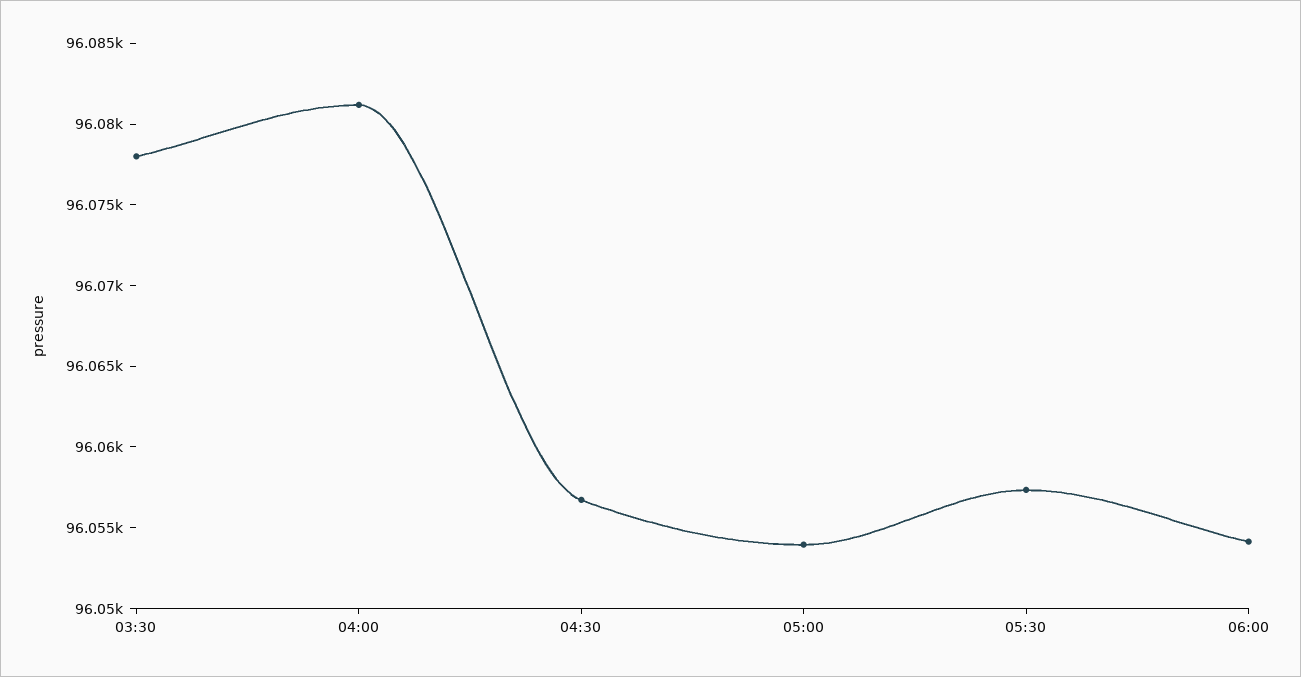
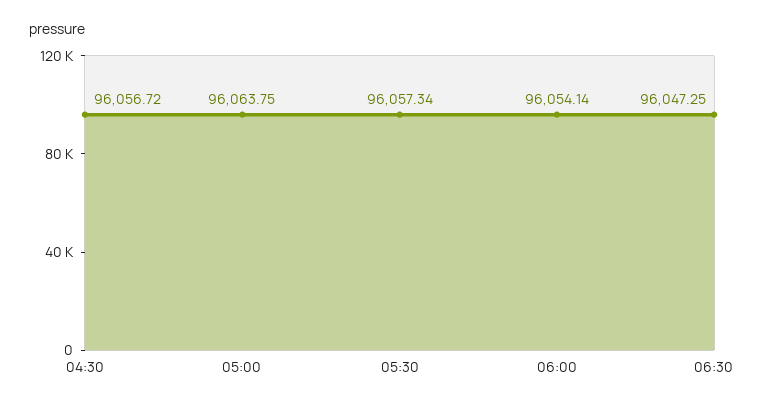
03:30: 96078 -> none
04:00: 96081 -> none
05:00: 96054 -> 96063.75
06:30: none -> 96047.25

